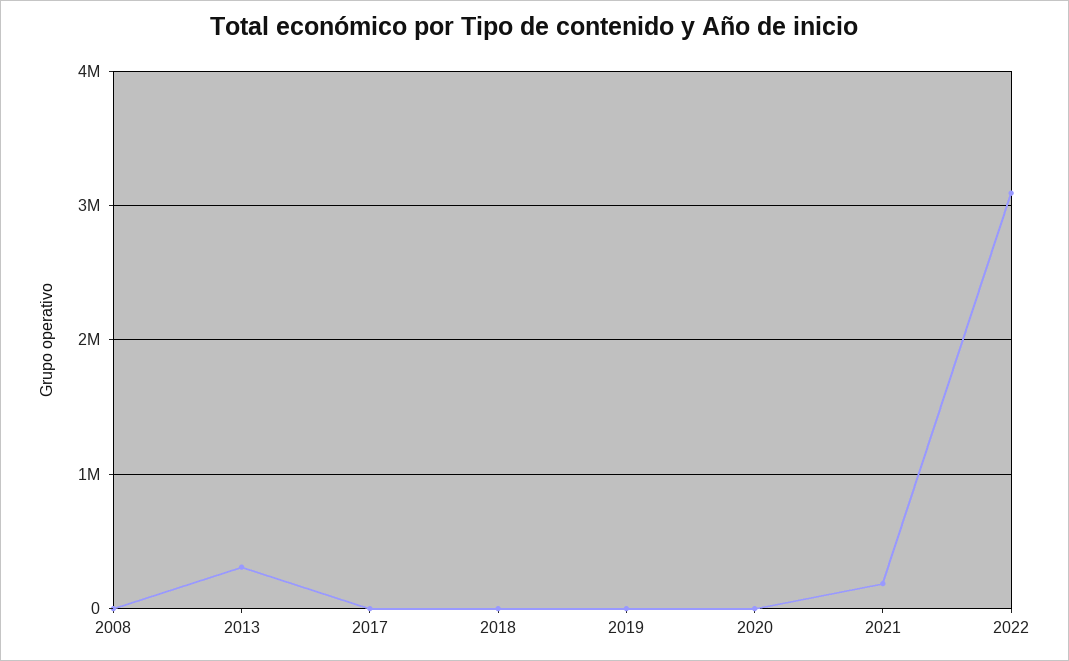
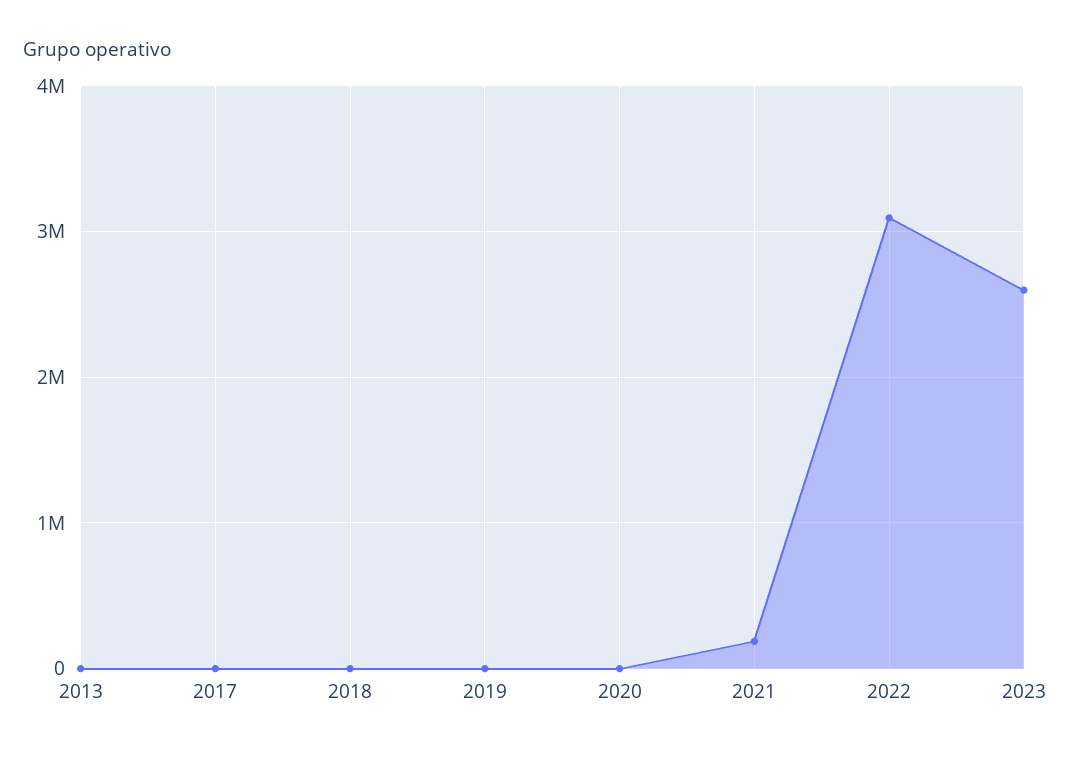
2008: 0 -> none
2013: 300000 -> 0
2023: none -> 2600000

